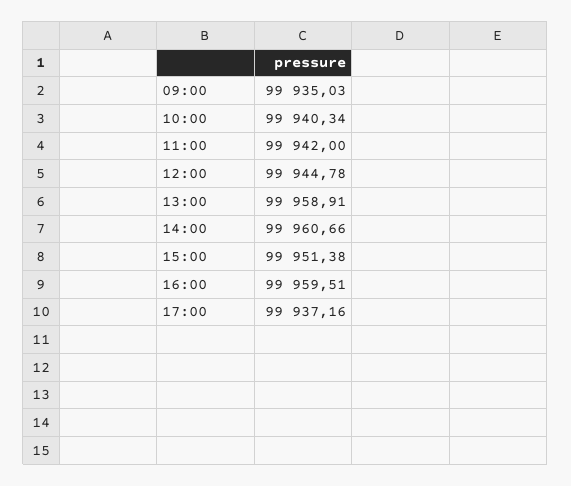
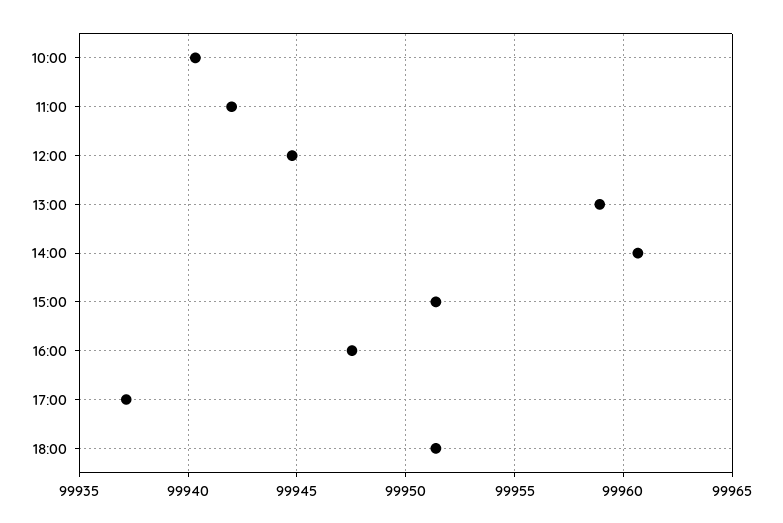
09:00: 99935.03 -> none
16:00: 99959.51 -> 99947.5
18:00: none -> 99951.5

